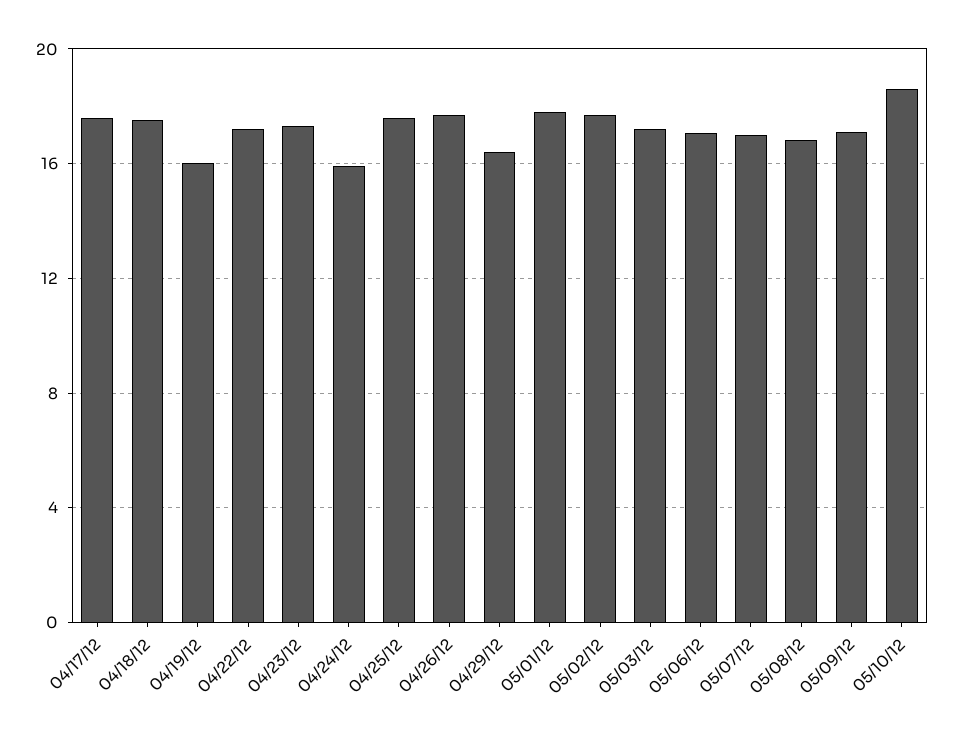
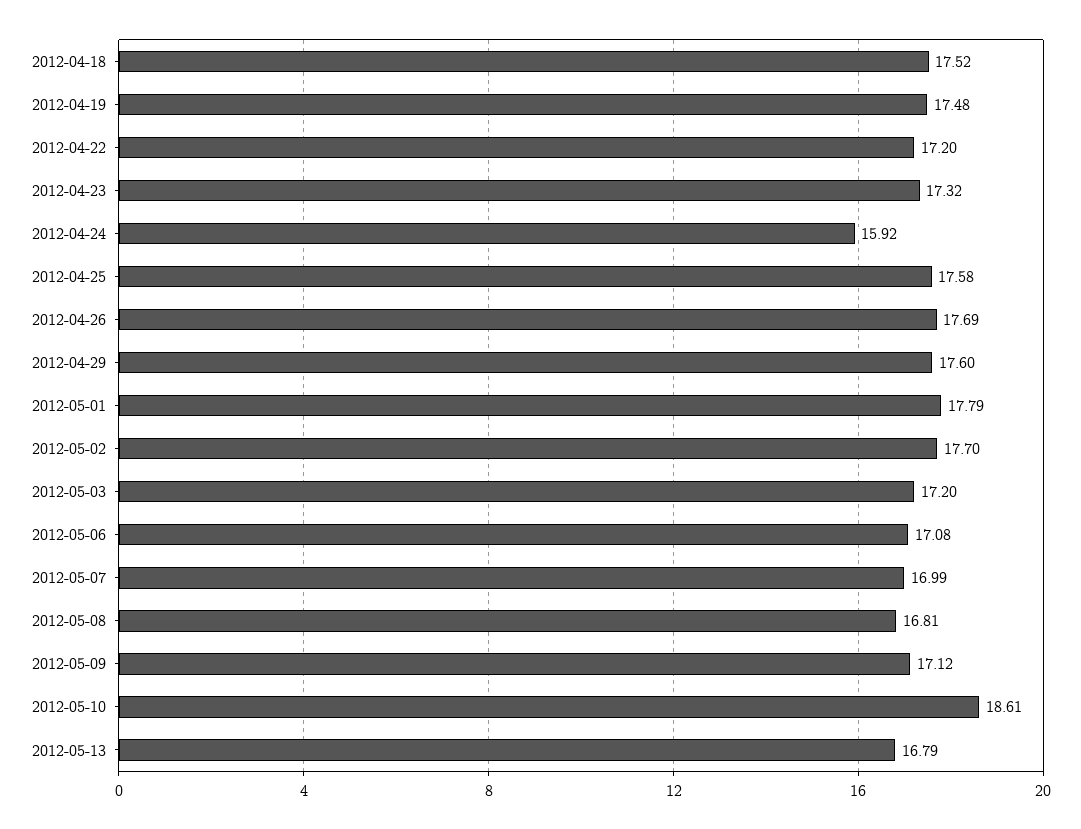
04/17/12: 17.5 -> none
04/19/12: 16 -> 17.48
04/29/12: 16.5 -> 17.6
2012-05-13: none -> 16.79

